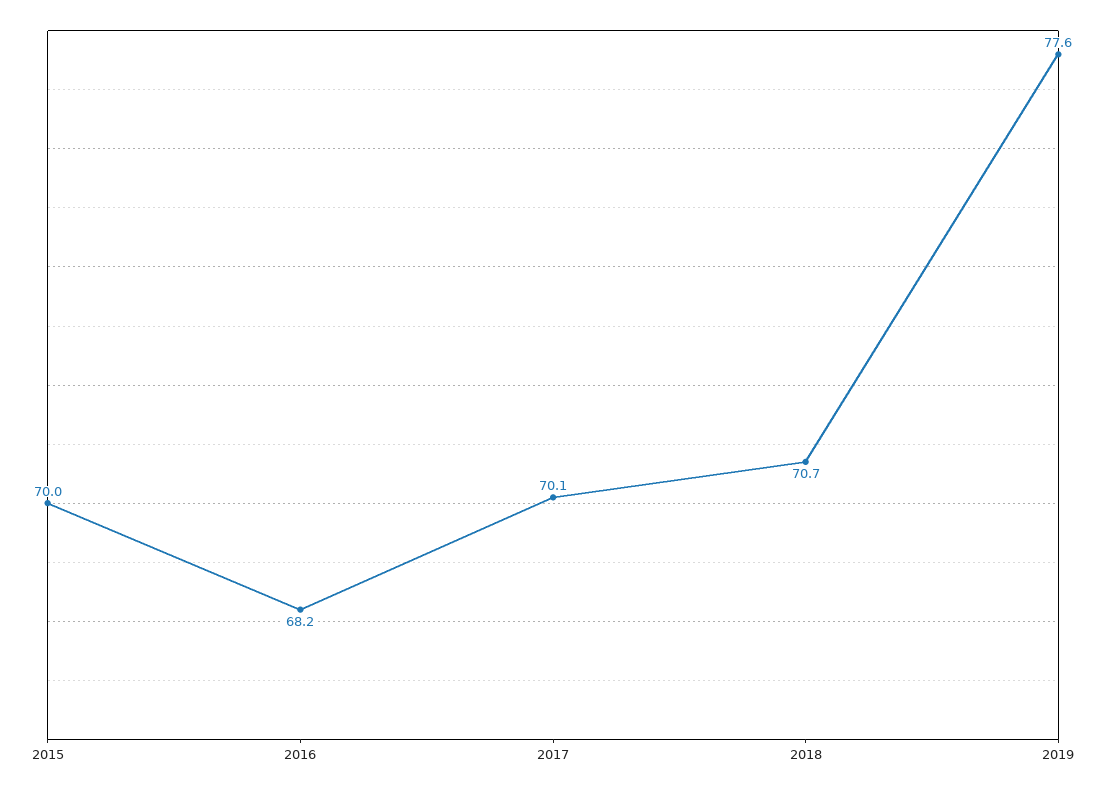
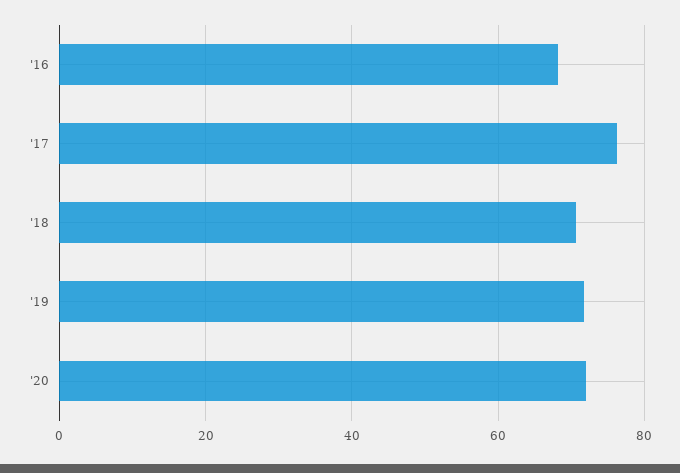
2015: 70 -> none
2017: 70.1 -> 76
2019: 77.6 -> 72
'20: none -> 72

